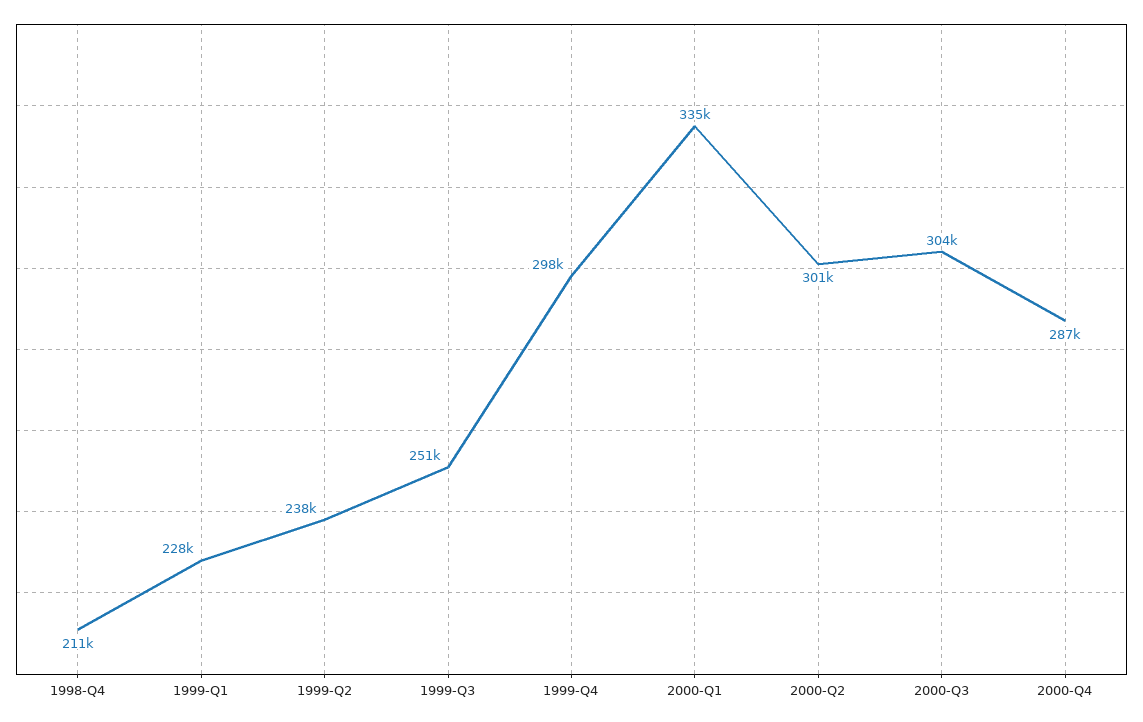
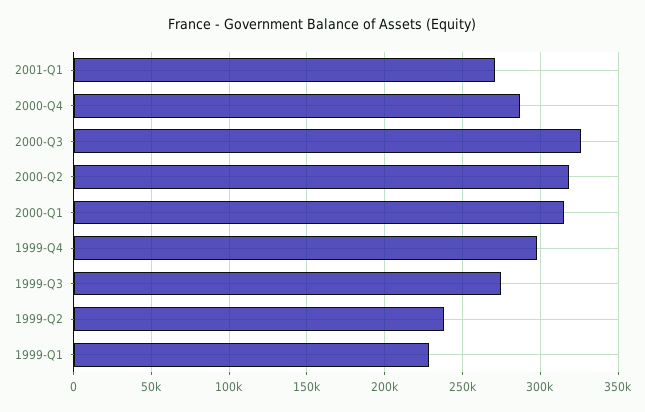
1998-Q4: 211000 -> none
1999-Q3: 251000 -> 275000
2000-Q1: 335000 -> 315000
2000-Q2: 301000 -> 320000
2000-Q3: 304000 -> 325000
2001-Q1: none -> 270000

